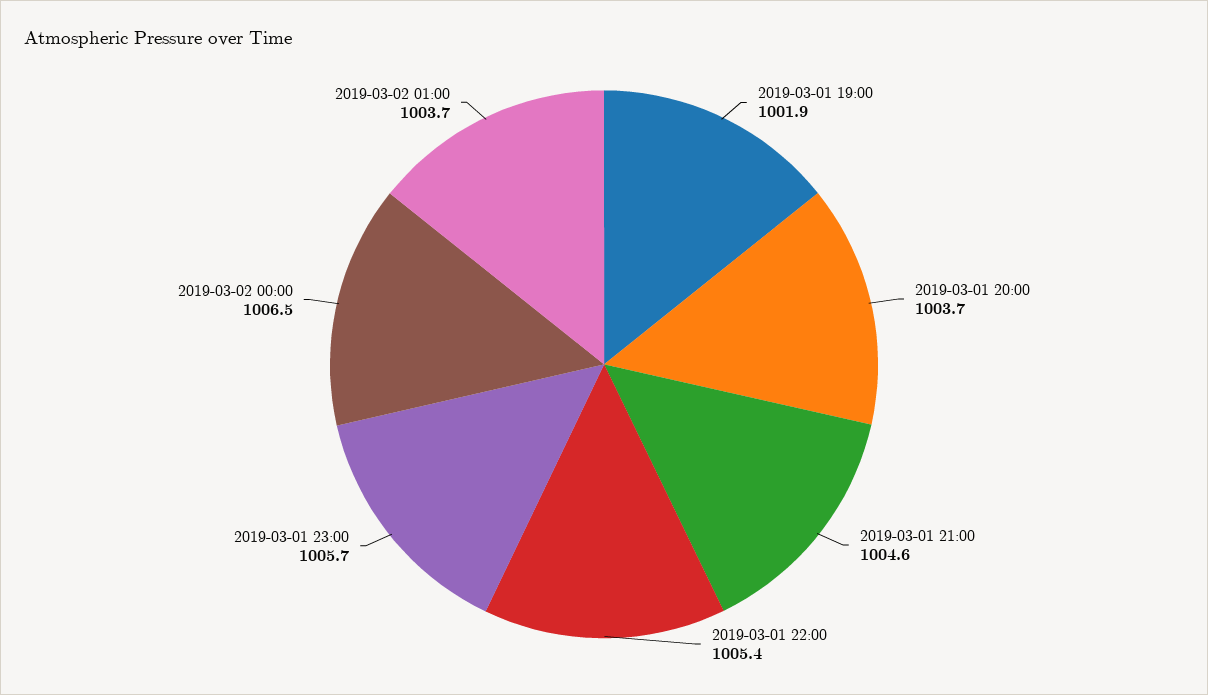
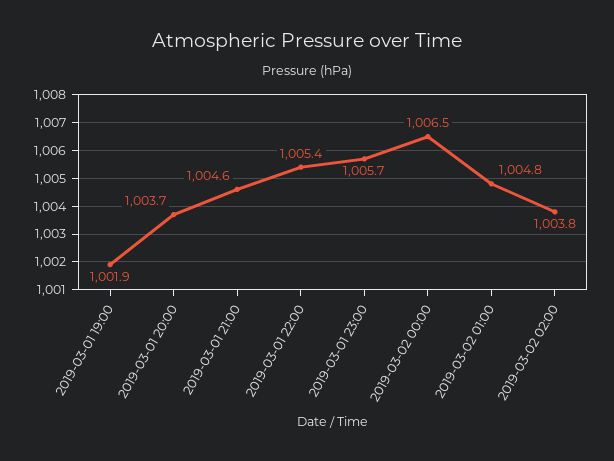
2019-03-02 01:00: 1003.7 -> 1004.8
2019-03-02 02:00: none -> 1003.8

